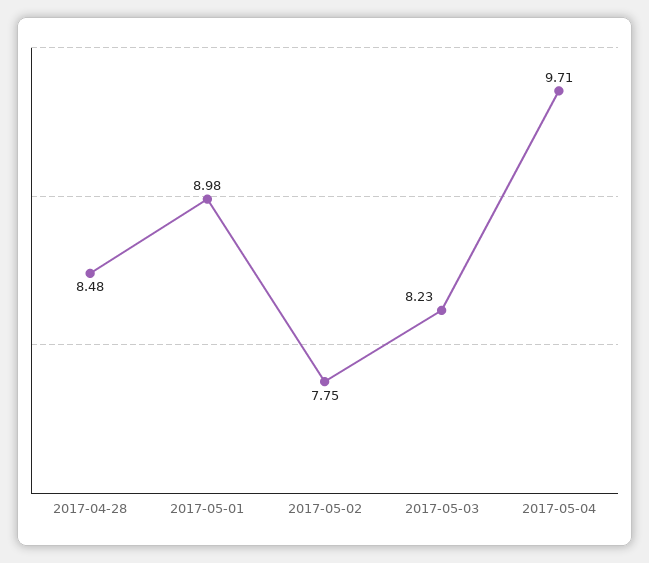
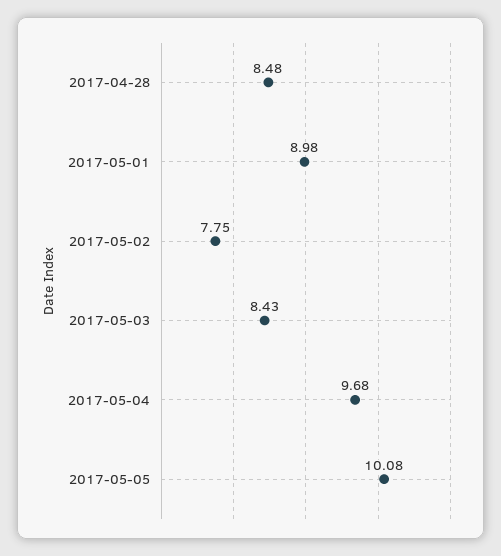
2017-05-03: 8.23 -> 8.43
2017-05-04: 9.71 -> 9.68
2017-05-05: none -> 10.08

